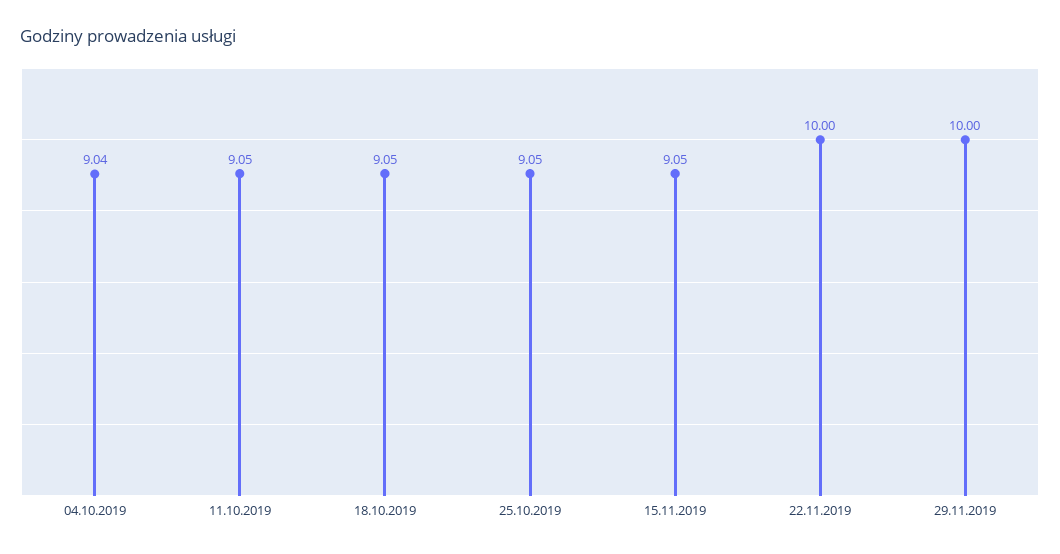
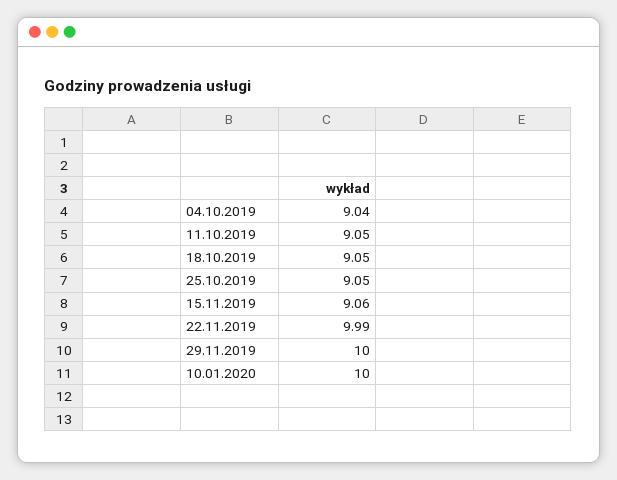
15.11.2019: 9.05 -> 9.06
22.11.2019: 10 -> 9.99
10.01.2020: none -> 10

